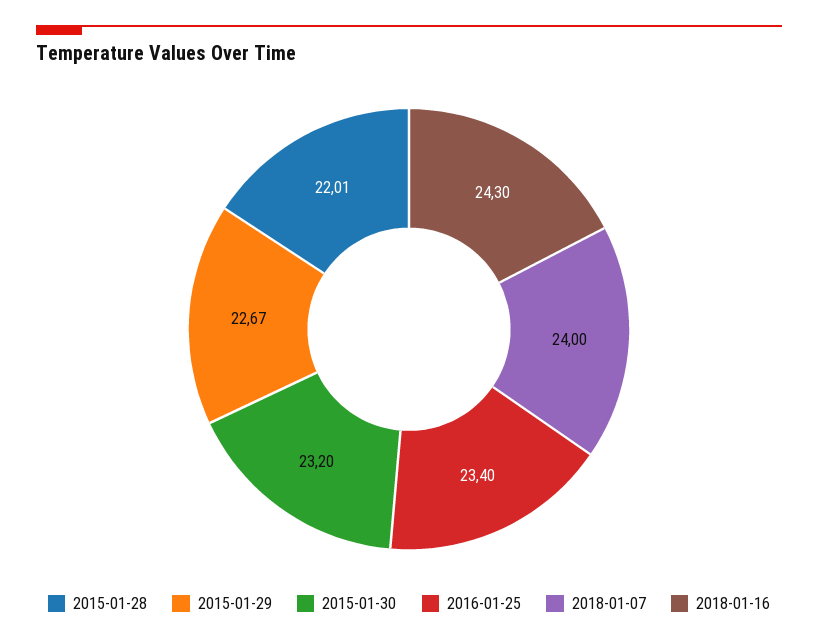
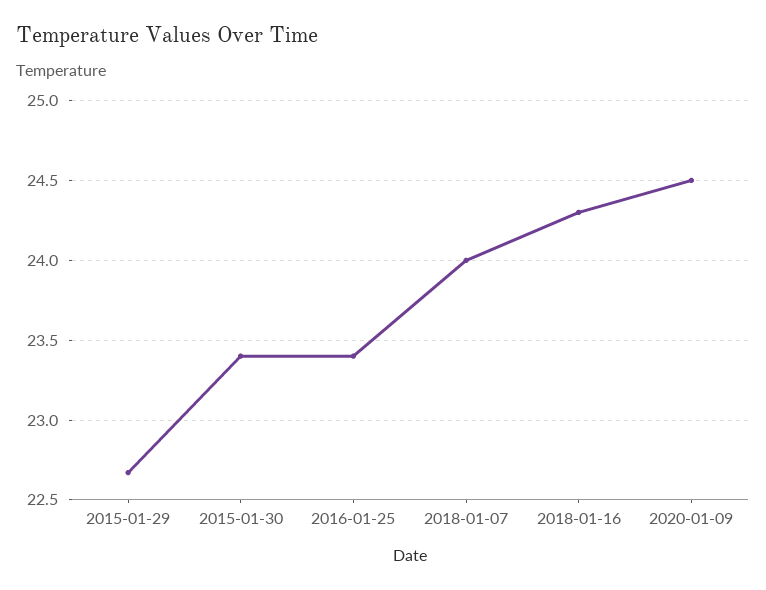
2015-01-28: 22.01 -> none
2015-01-30: 23.2 -> 23.4
2020-01-09: none -> 24.5

